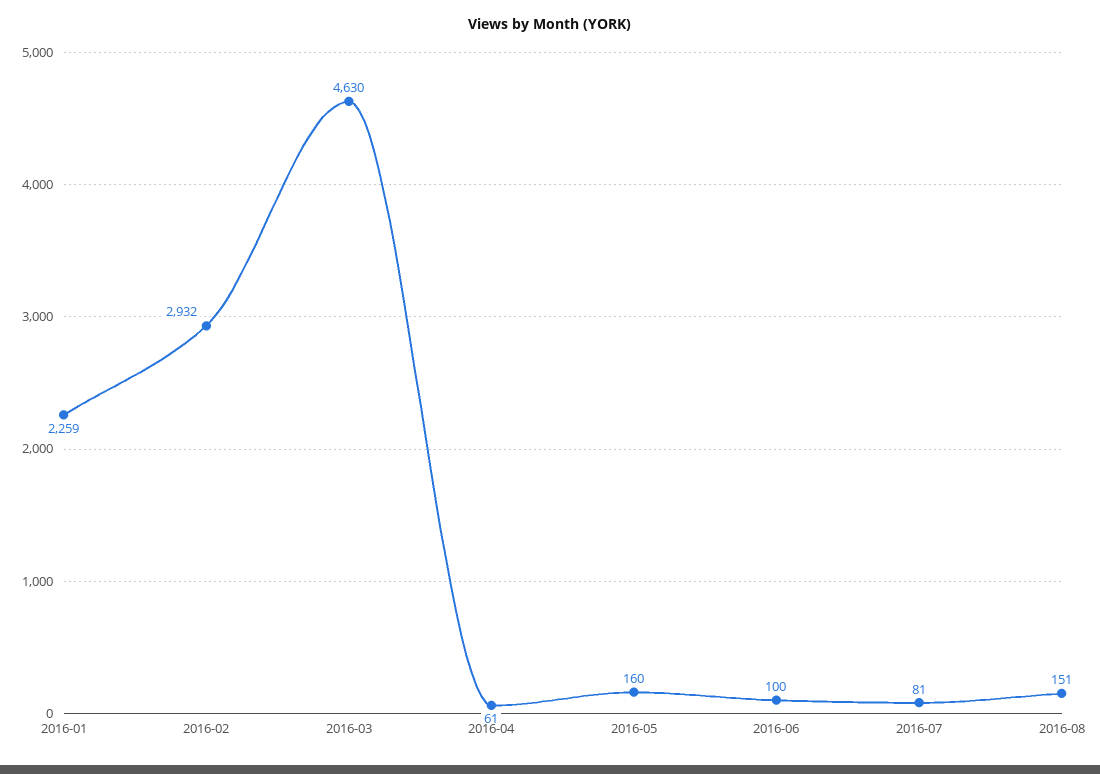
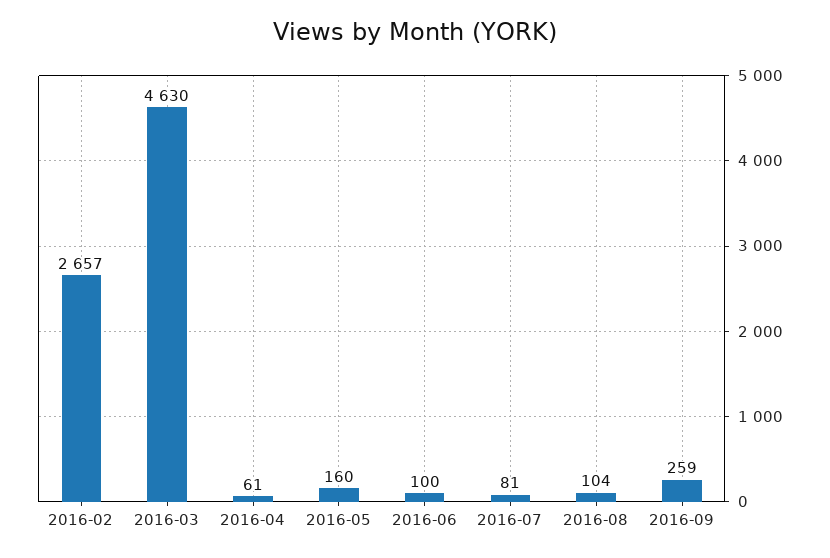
2016-01: 2259 -> none
2016-02: 2932 -> 2657
2016-08: 151 -> 104
2016-09: none -> 259

